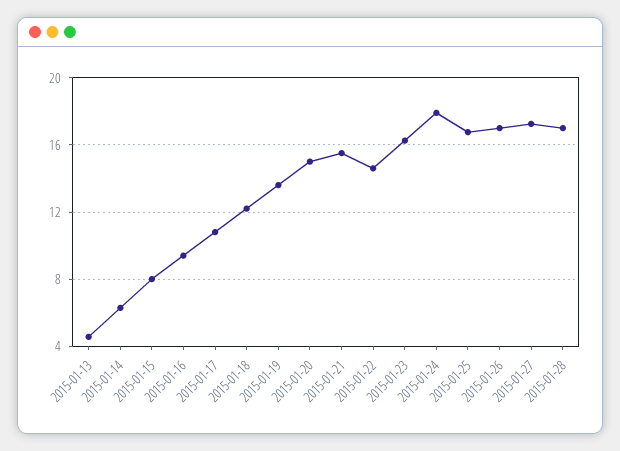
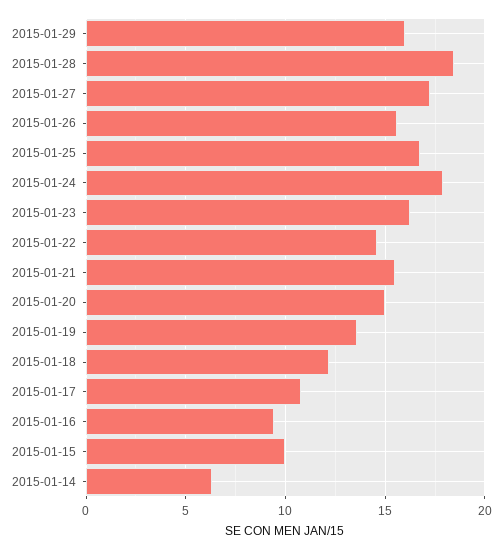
2015-01-13: 4.5 -> none
2015-01-15: 8 -> 10
2015-01-26: 17 -> 15.5
2015-01-28: 17 -> 18.5
2015-01-29: none -> 16

